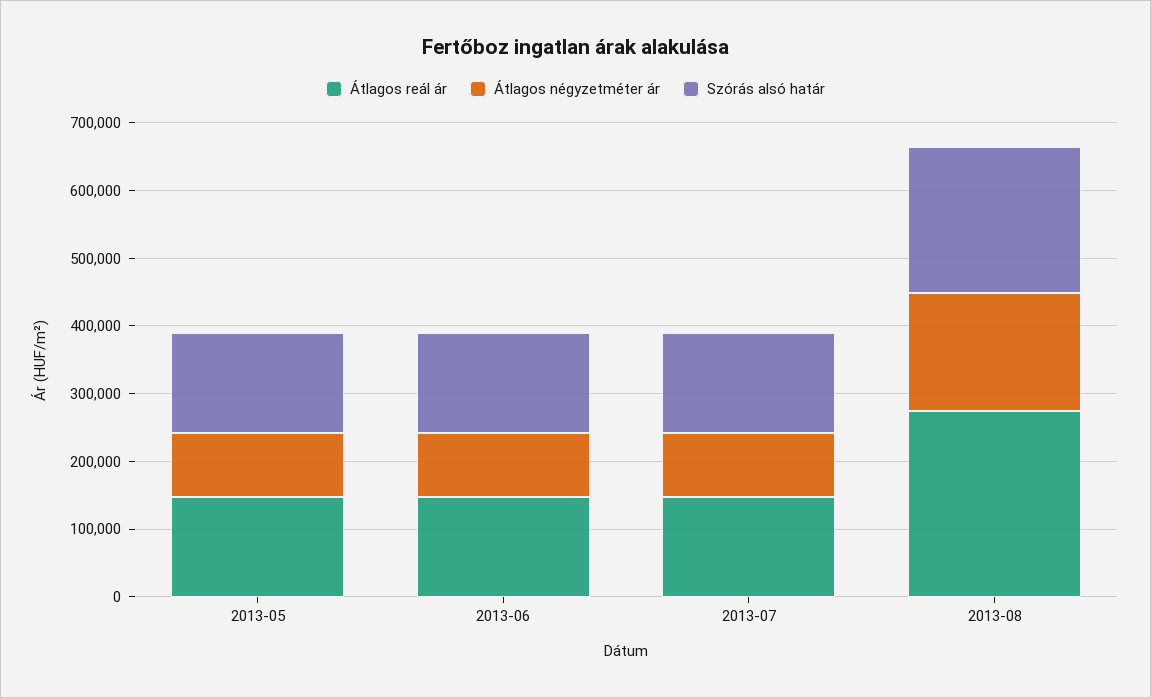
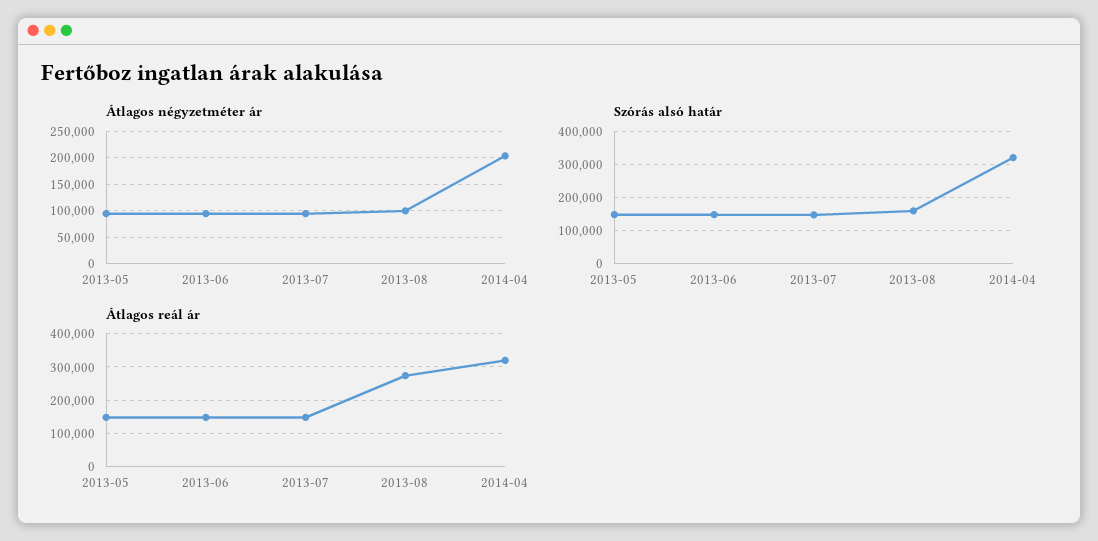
Átlagos négyzetméter ár, 2013-08: 180000 -> 100000
Szórás alsó határ, 2013-08: 220000 -> 160000
Átlagos négyzetméter ár, 2014-04: none -> 200000
Szórás alsó határ, 2014-04: none -> 320000
Átlagos reál ár, 2014-04: none -> 320000

